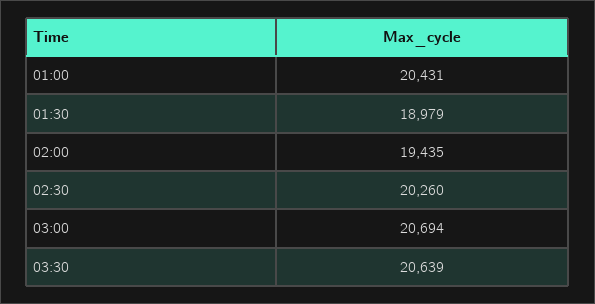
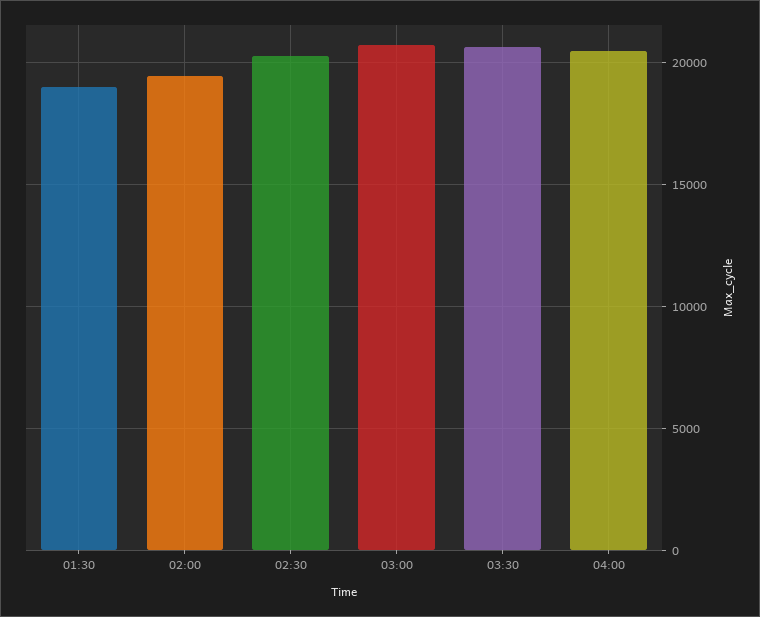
01:00: 20431 -> none
04:00: none -> 20500

